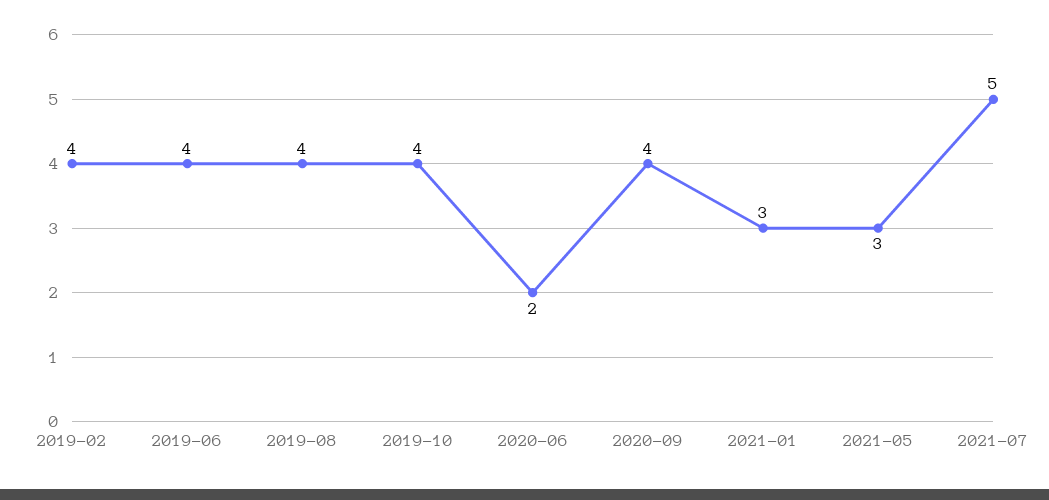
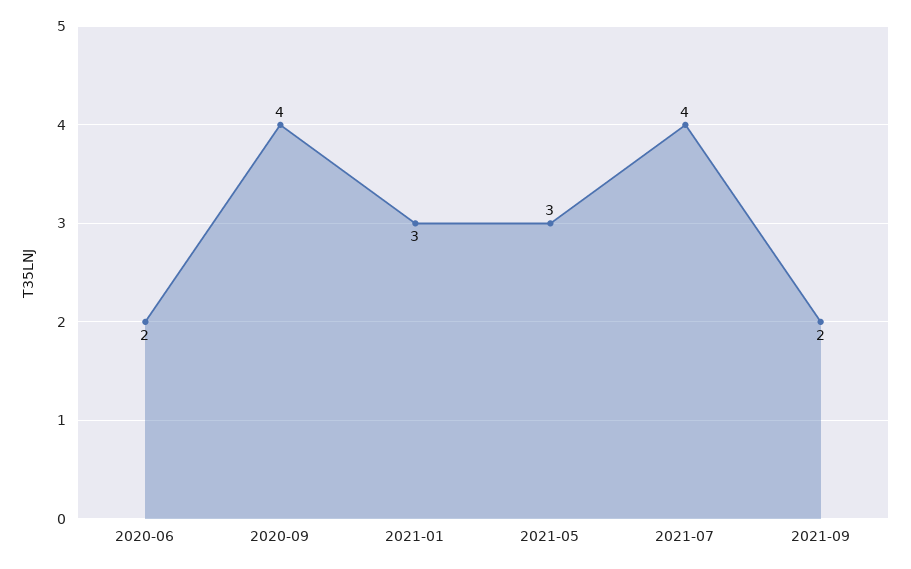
2019-02: 4 -> none
2019-06: 4 -> none
2019-08: 4 -> none
2019-10: 4 -> none
2021-07: 5 -> 4
2021-09: none -> 2

